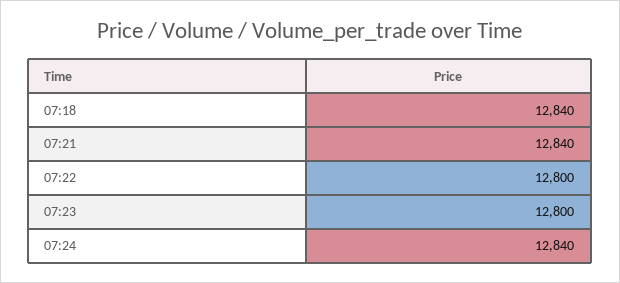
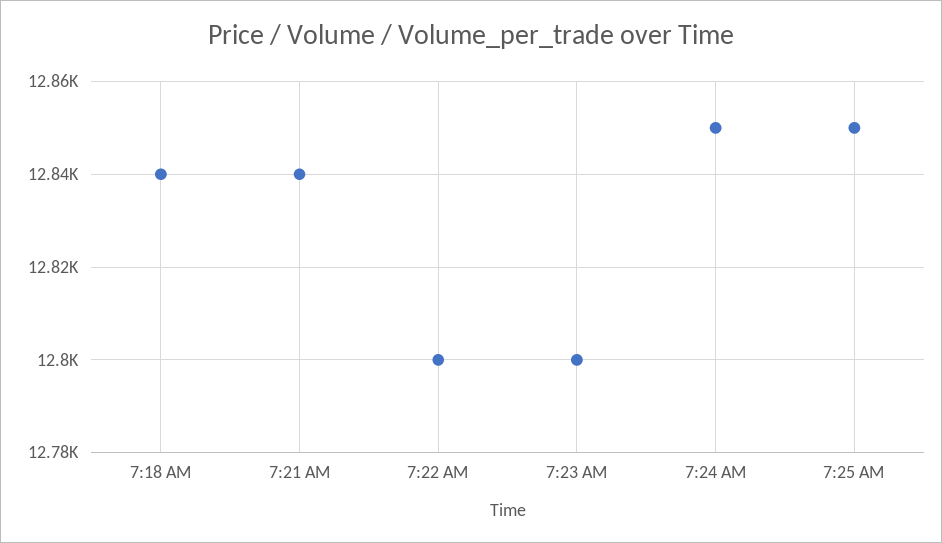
07:24: 12840 -> 12850
7:25 AM: none -> 12850

